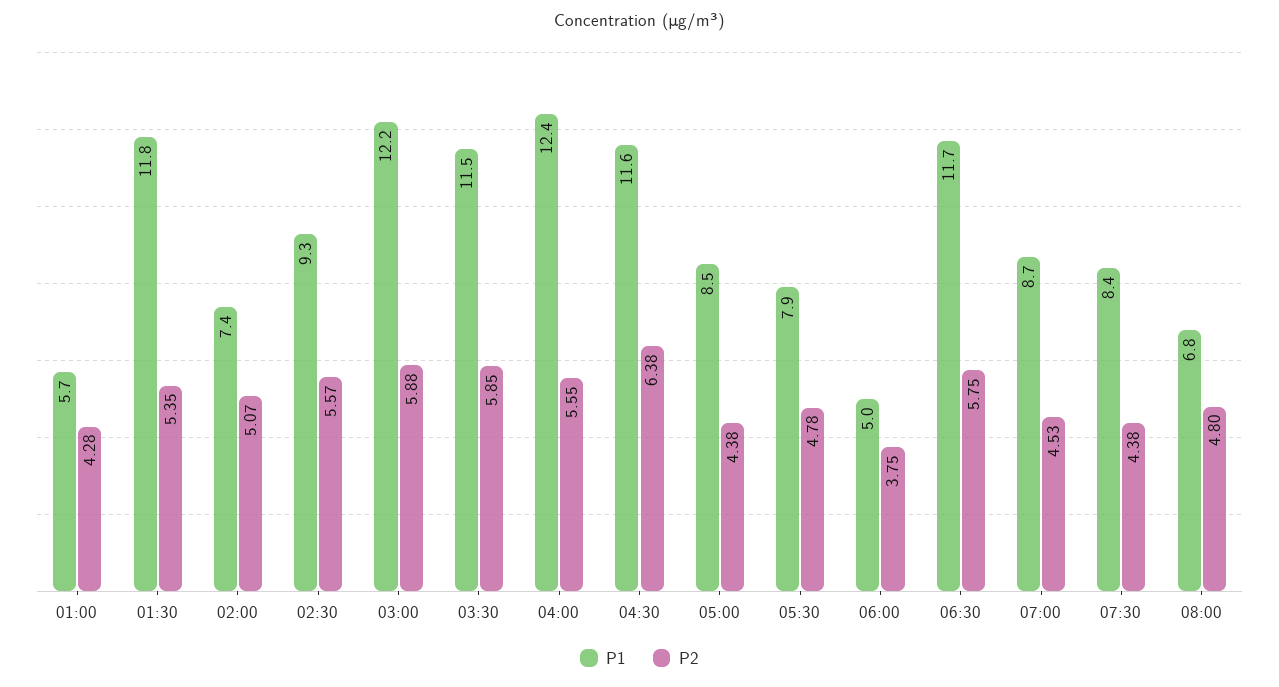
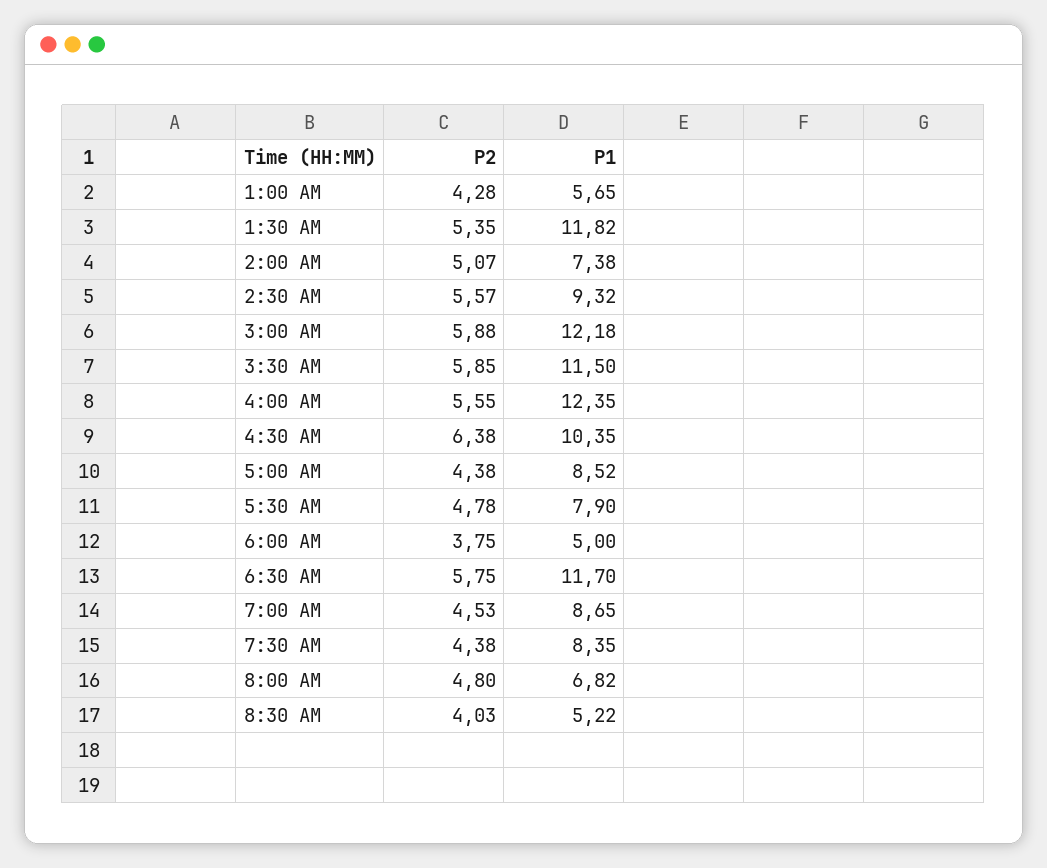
P1, 04:30: 11.6 -> 10.35
P2, 8:30 AM: none -> 4.03
P1, 8:30 AM: none -> 5.22

